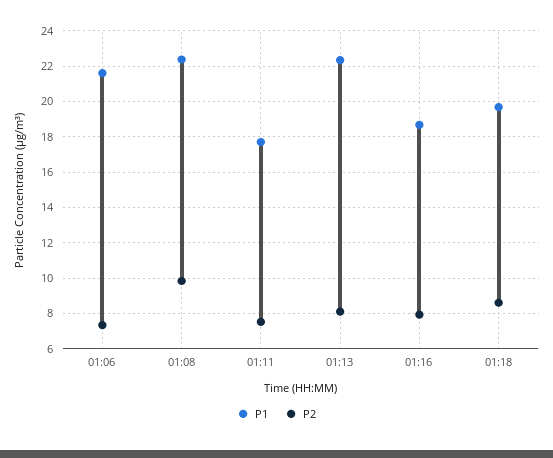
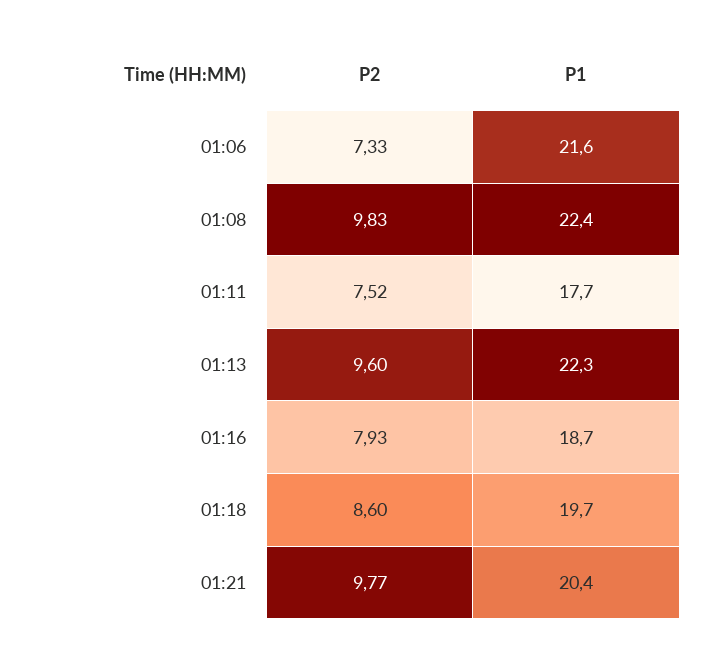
P2, 01:13: 8 -> 9.6
P2, 01:21: none -> 9.77
P1, 01:21: none -> 20.4

